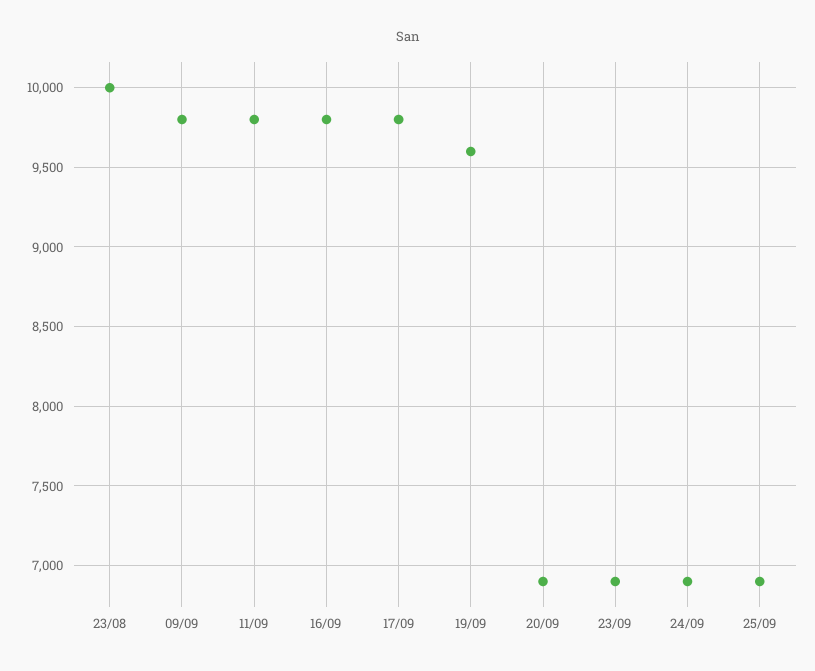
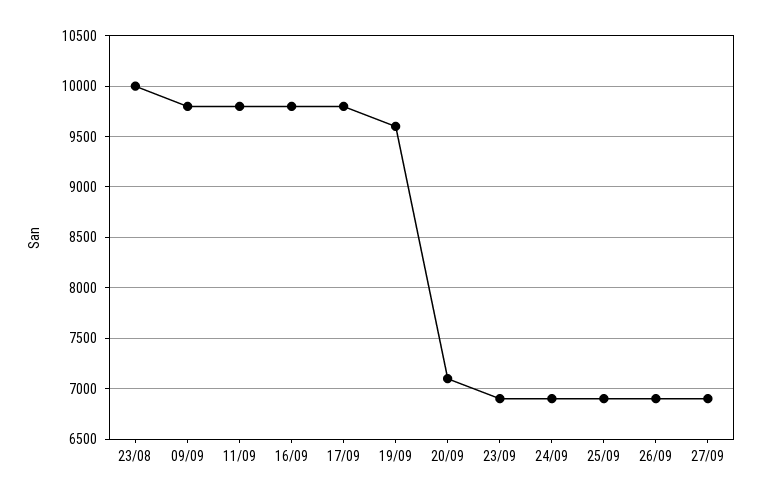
20/09: 6900 -> 7100
26/09: none -> 6900
27/09: none -> 6900

